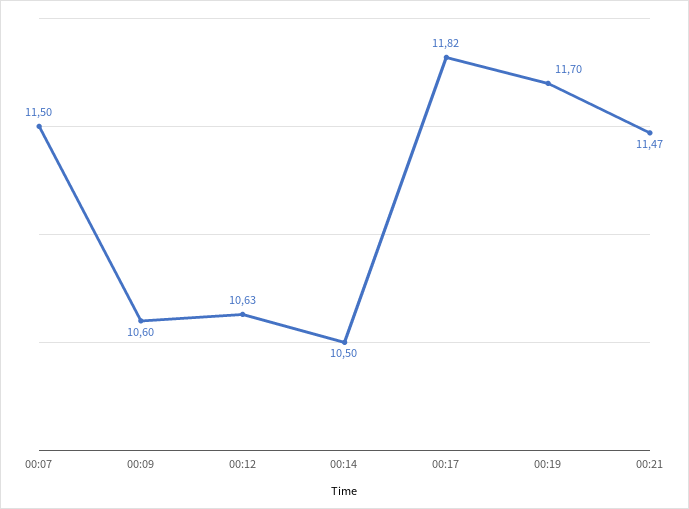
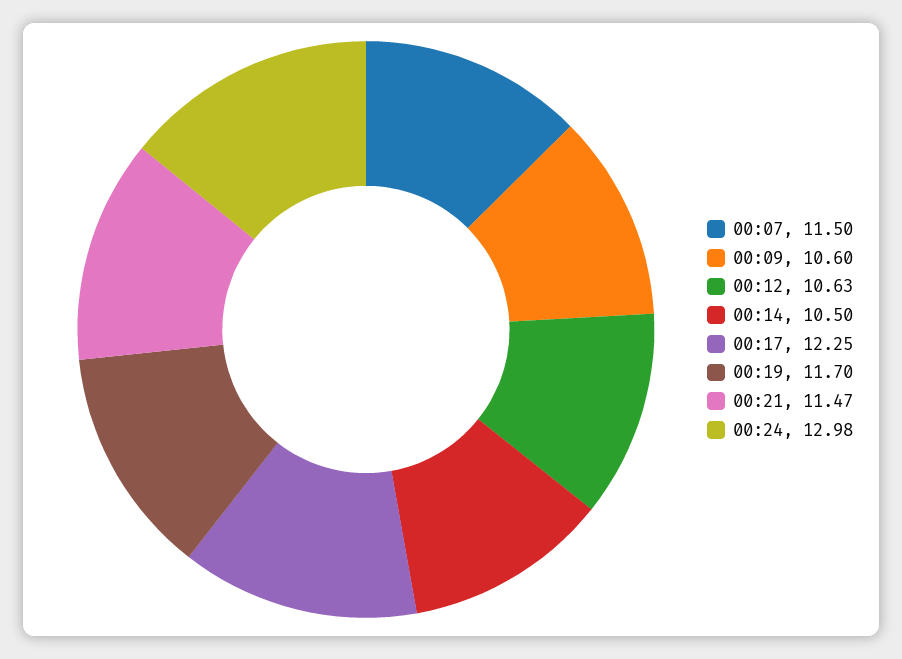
00:17: 11.82 -> 12.25
00:24: none -> 12.98

